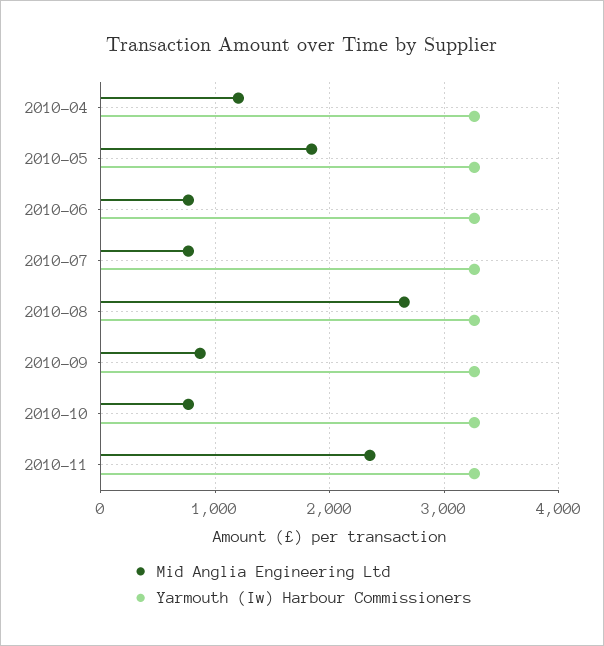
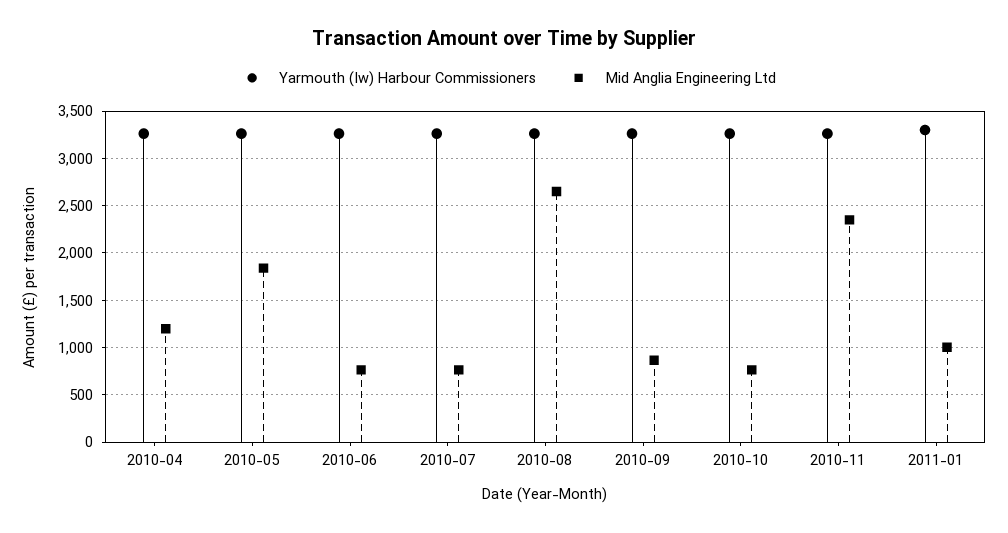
Yarmouth (Iw) Harbour Commissioners, 2011-01: none -> 3300
Mid Anglia Engineering Ltd, 2011-01: none -> 1000

